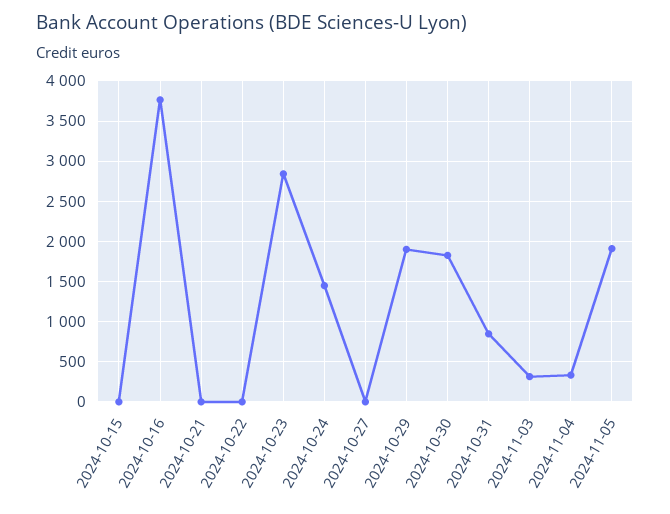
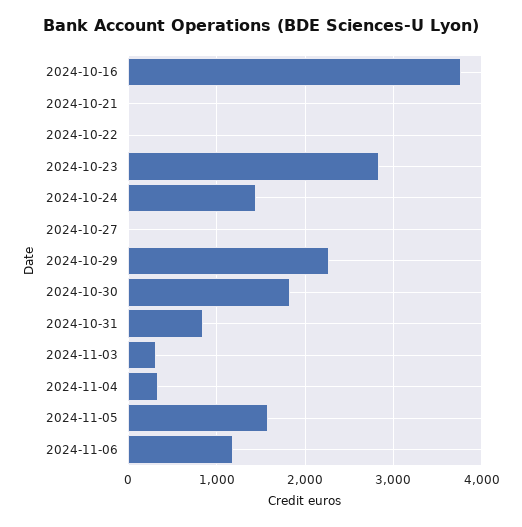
2024-10-15: 0 -> none
2024-10-29: 1900 -> 2300
2024-11-05: 1900 -> 1600
2024-11-06: none -> 1200

